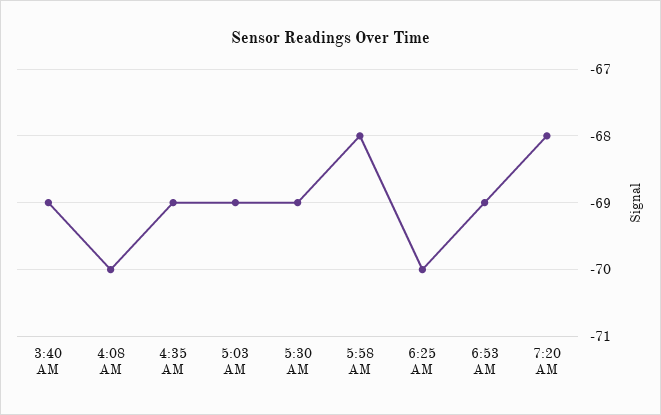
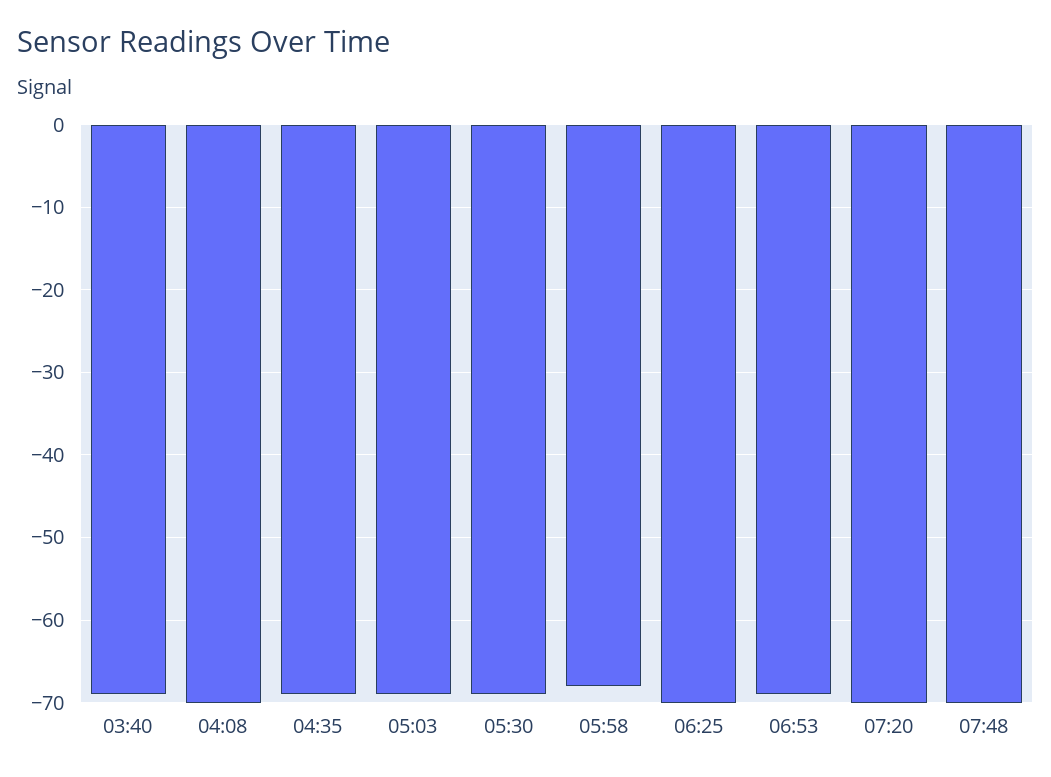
7:20 AM: -68 -> -70
07:48: none -> -70

